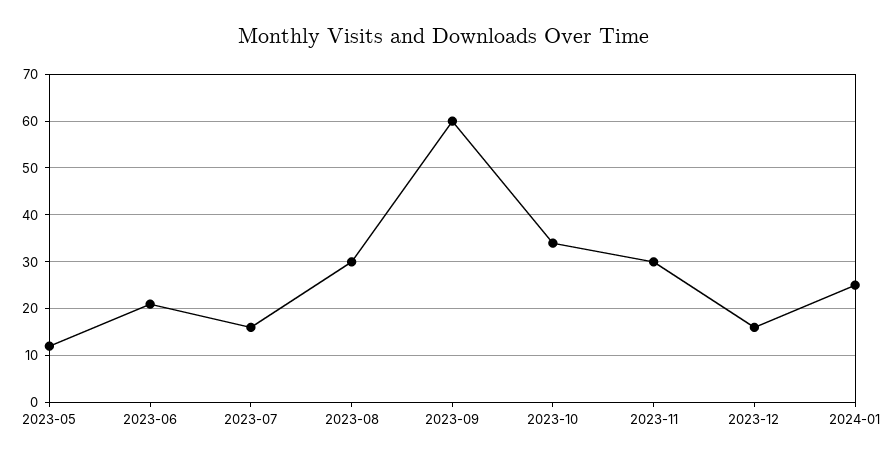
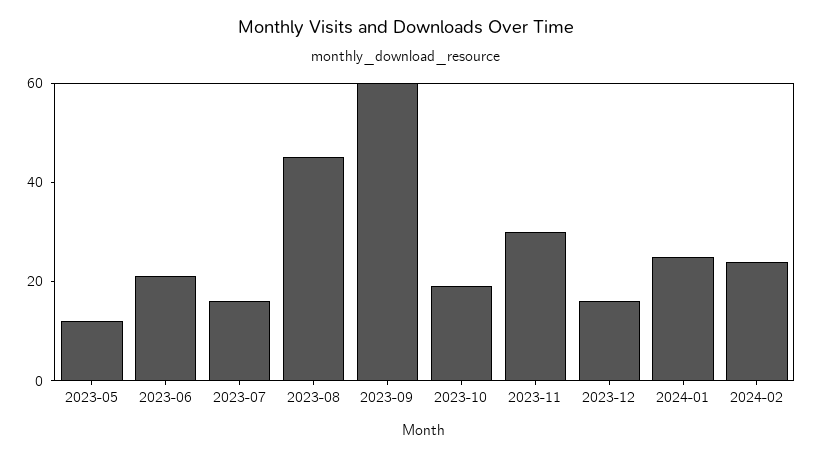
2023-08: 30 -> 45
2023-10: 35 -> 20
2024-02: none -> 25

